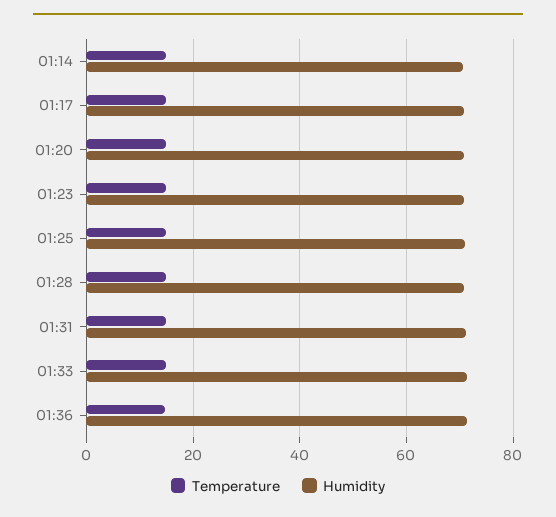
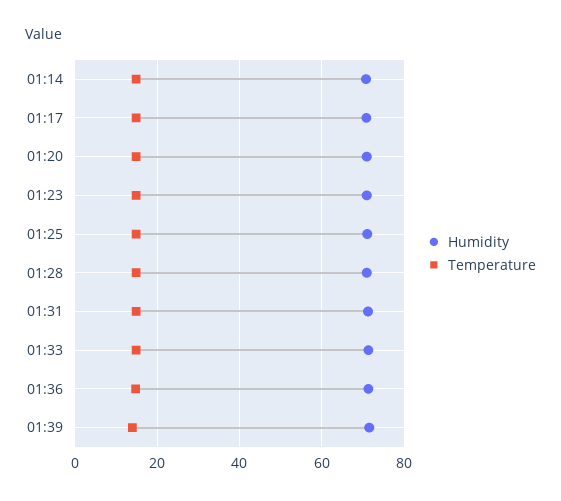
Humidity, 01:39: none -> 72
Temperature, 01:39: none -> 14

